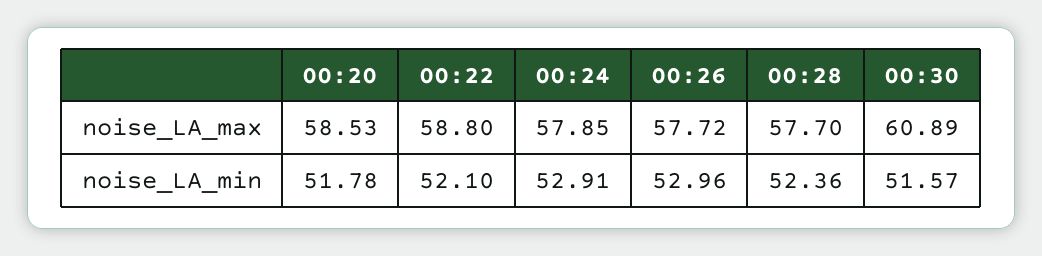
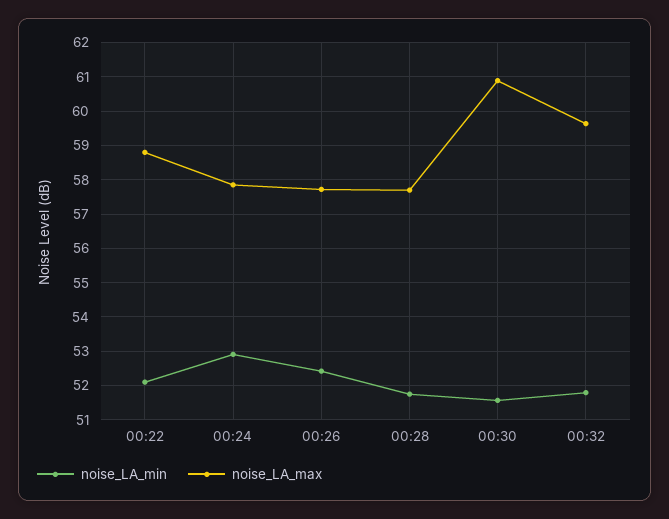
noise_LA_max, 00:20: 58.53 -> none
noise_LA_min, 00:20: 51.78 -> none
noise_LA_min, 00:26: 52.96 -> 52.4
noise_LA_min, 00:28: 52.36 -> 51.8
noise_LA_min, 00:32: none -> 51.8
noise_LA_max, 00:32: none -> 59.6

